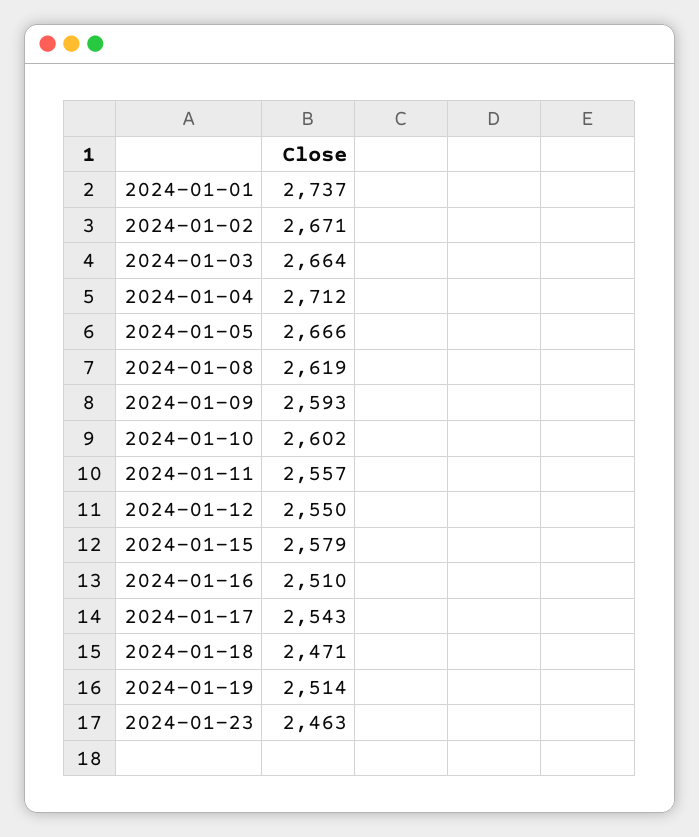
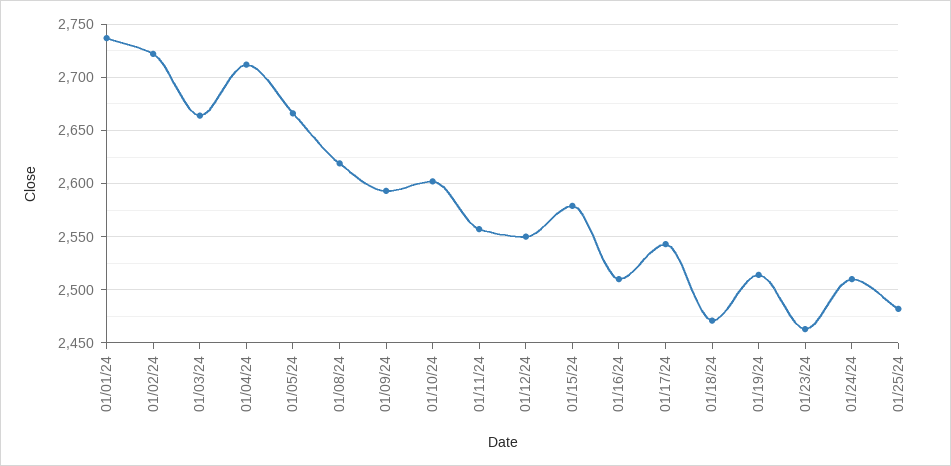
2024-01-02: 2671 -> 2720
01/24/24: none -> 2510
01/25/24: none -> 2480

